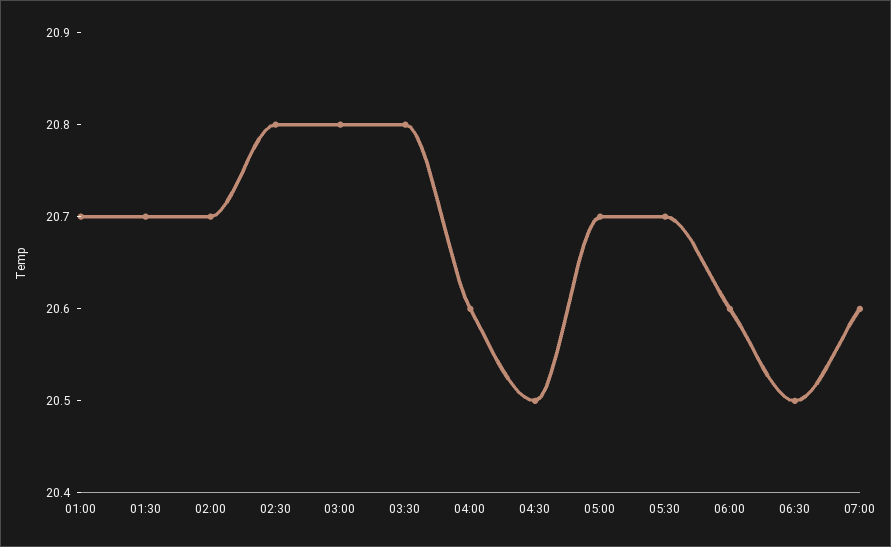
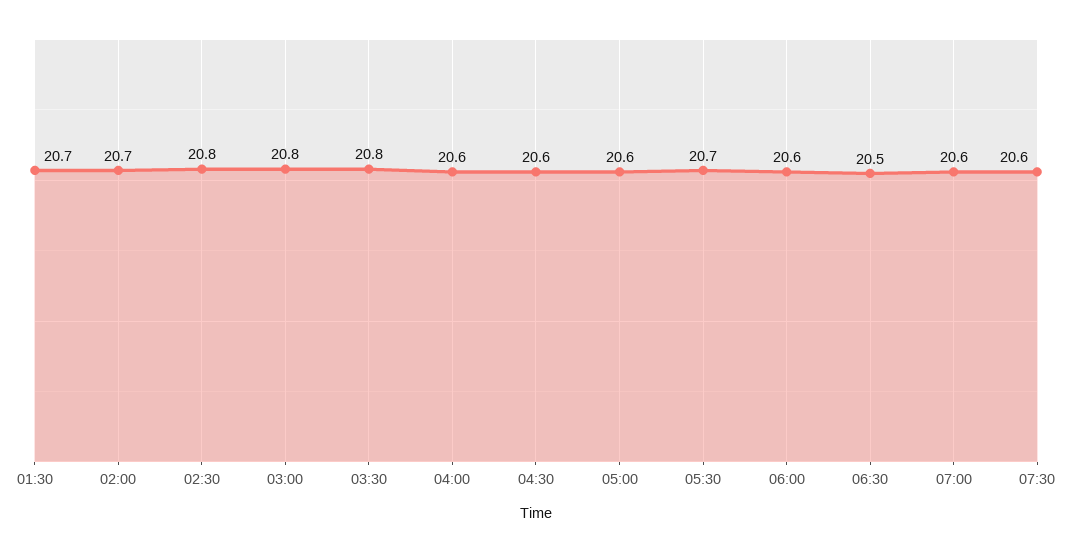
01:00: 20.7 -> none
04:30: 20.5 -> 20.6
05:00: 20.7 -> 20.6
07:30: none -> 20.6

